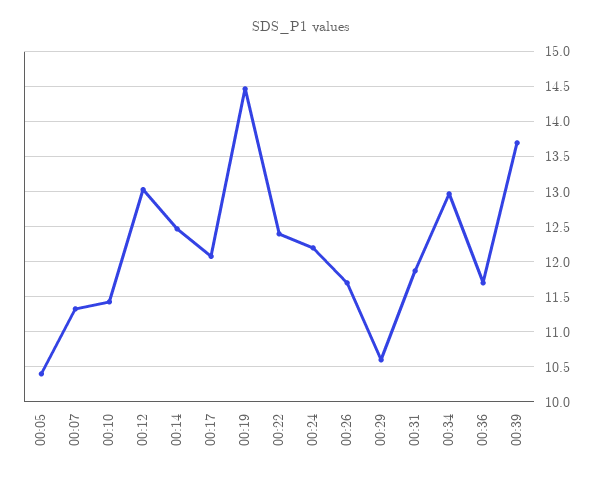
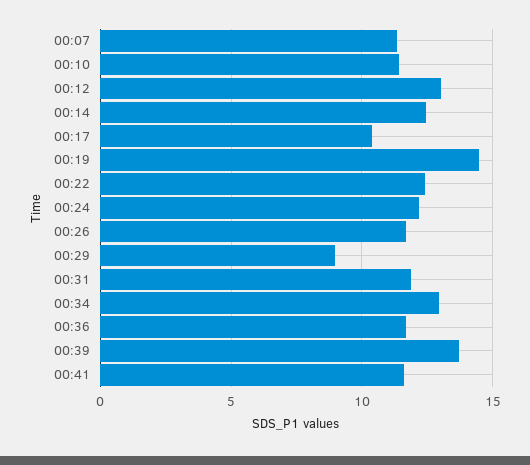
00:05: 10.4 -> none
00:17: 12.1 -> 10.5
00:29: 10.6 -> 9
00:41: none -> 11.5

